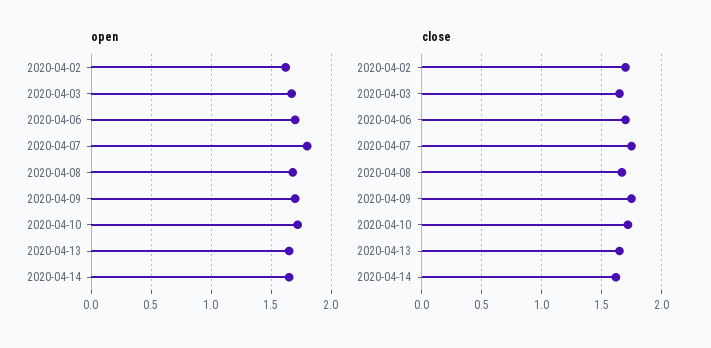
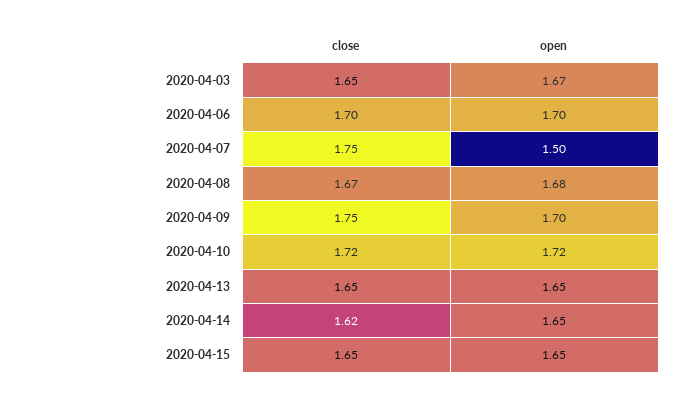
open, 2020-04-02: 1.6 -> none
open, 2020-04-07: 1.8 -> 1.5
close, 2020-04-02: 1.7 -> none
close, 2020-04-15: none -> 1.65
open, 2020-04-15: none -> 1.65

